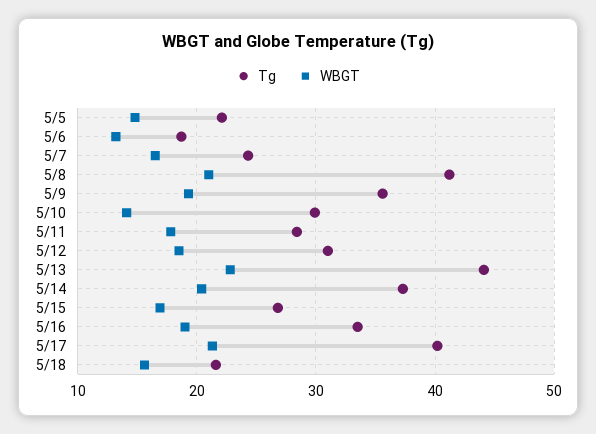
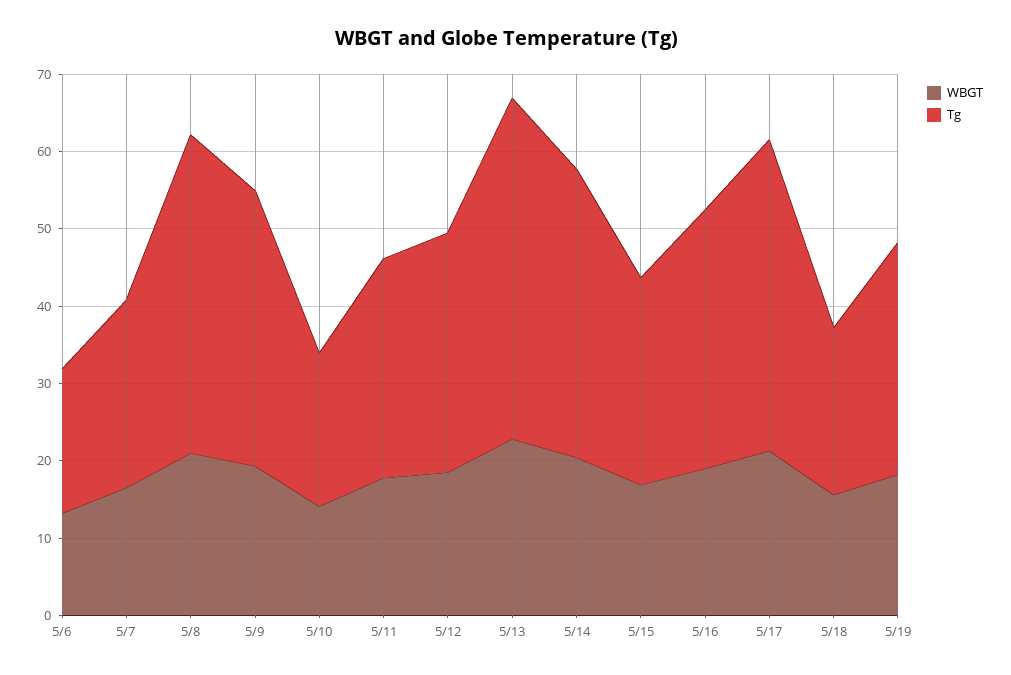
Tg, 5/5: 22 -> none
WBGT, 5/5: 15 -> none
Tg, 5/10: 30 -> 20
WBGT, 5/19: none -> 18
Tg, 5/19: none -> 30

